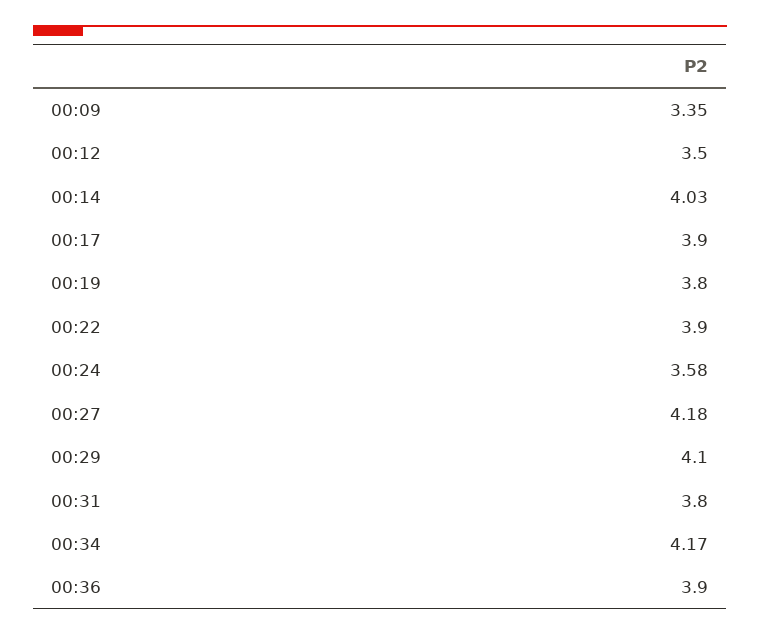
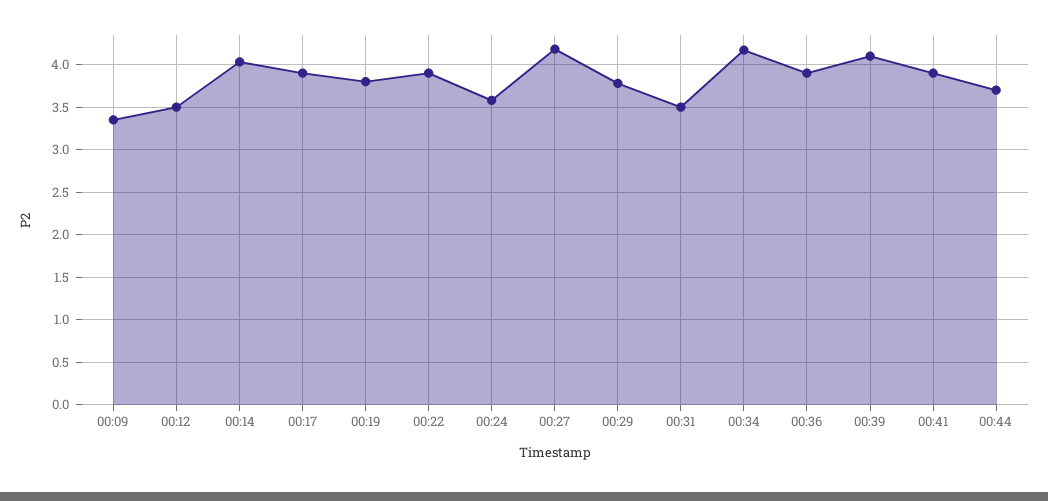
00:29: 4.1 -> 3.8
00:31: 3.8 -> 3.5
00:39: none -> 4.1
00:41: none -> 3.9
00:44: none -> 3.7

